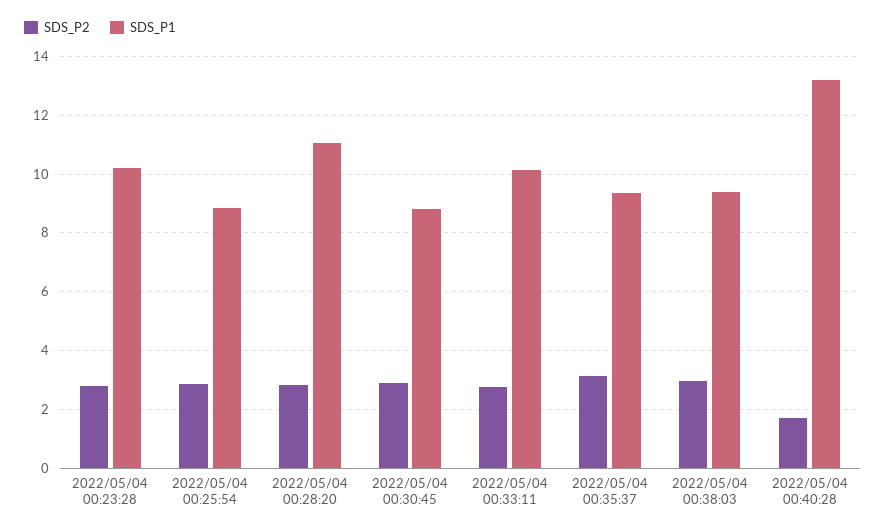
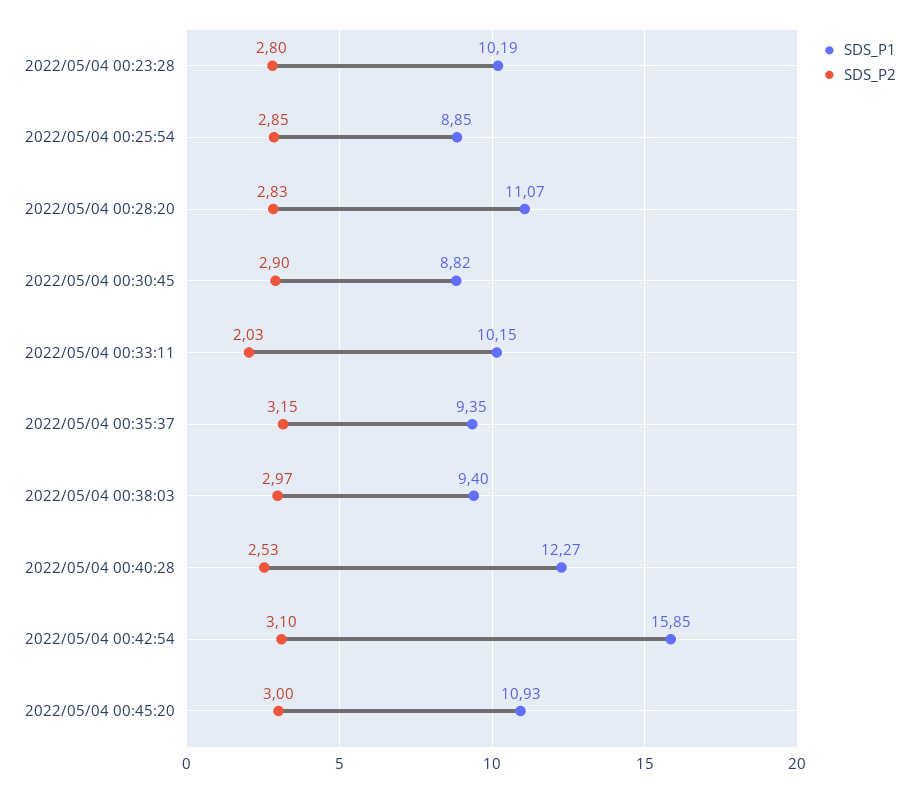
SDS_P2, 2022/05/04 00:33:11: 2.75 -> 2.03
SDS_P2, 2022/05/04 00:40:28: 1.75 -> 2.53
SDS_P1, 2022/05/04 00:40:28: 13.25 -> 12.27
SDS_P1, 2022/05/04 00:42:54: none -> 15.85
SDS_P2, 2022/05/04 00:42:54: none -> 3.1
SDS_P1, 2022/05/04 00:45:20: none -> 10.93
SDS_P2, 2022/05/04 00:45:20: none -> 3

